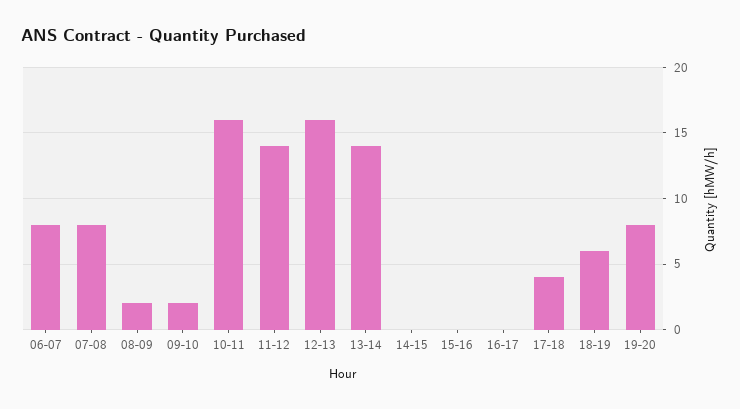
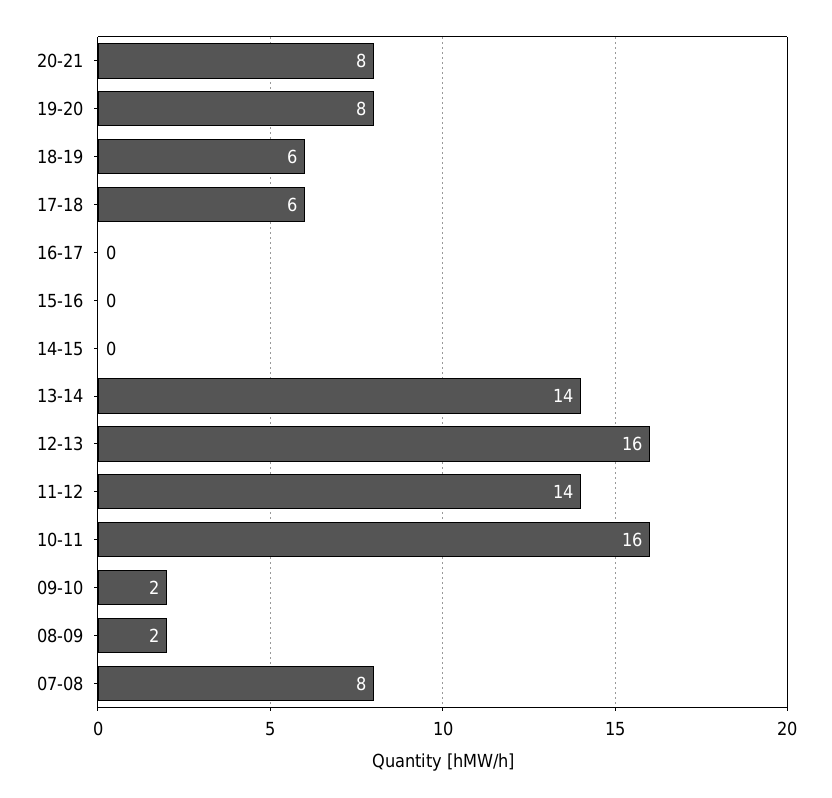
06-07: 8 -> none
17-18: 4 -> 6
20-21: none -> 8

